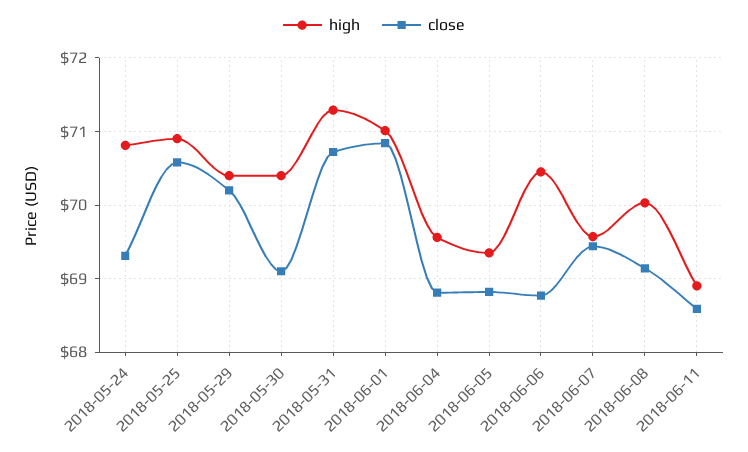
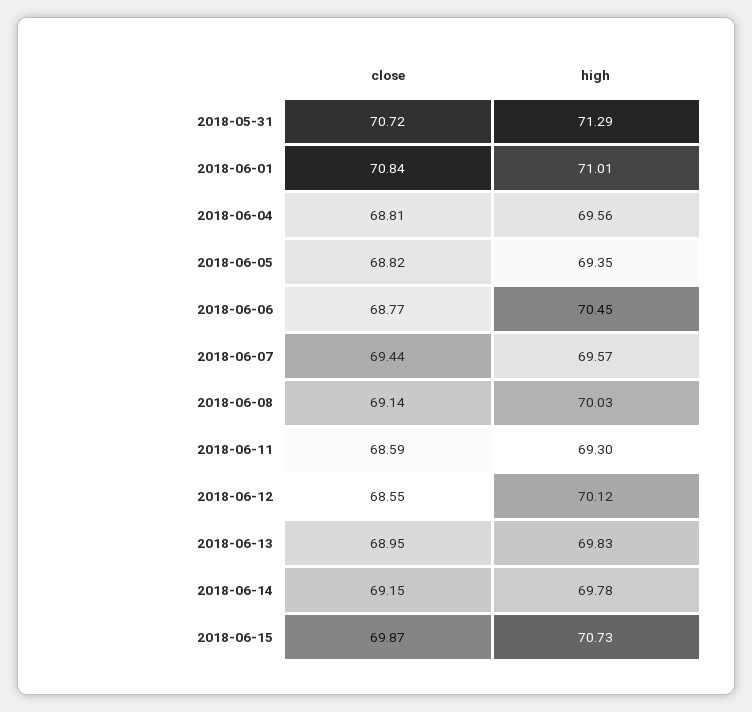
high, 2018-05-24: 70.8 -> none
close, 2018-05-24: 69.3 -> none
high, 2018-05-25: 70.9 -> none
close, 2018-05-25: 70.6 -> none
high, 2018-05-29: 70.4 -> none
close, 2018-05-29: 70.2 -> none
high, 2018-05-30: 70.4 -> none
close, 2018-05-30: 69.1 -> none
high, 2018-06-11: 68.9 -> 69.3
close, 2018-06-12: none -> 68.55
high, 2018-06-12: none -> 70.12
close, 2018-06-13: none -> 68.95
high, 2018-06-13: none -> 69.83
close, 2018-06-14: none -> 69.15
high, 2018-06-14: none -> 69.78
close, 2018-06-15: none -> 69.87
high, 2018-06-15: none -> 70.73

